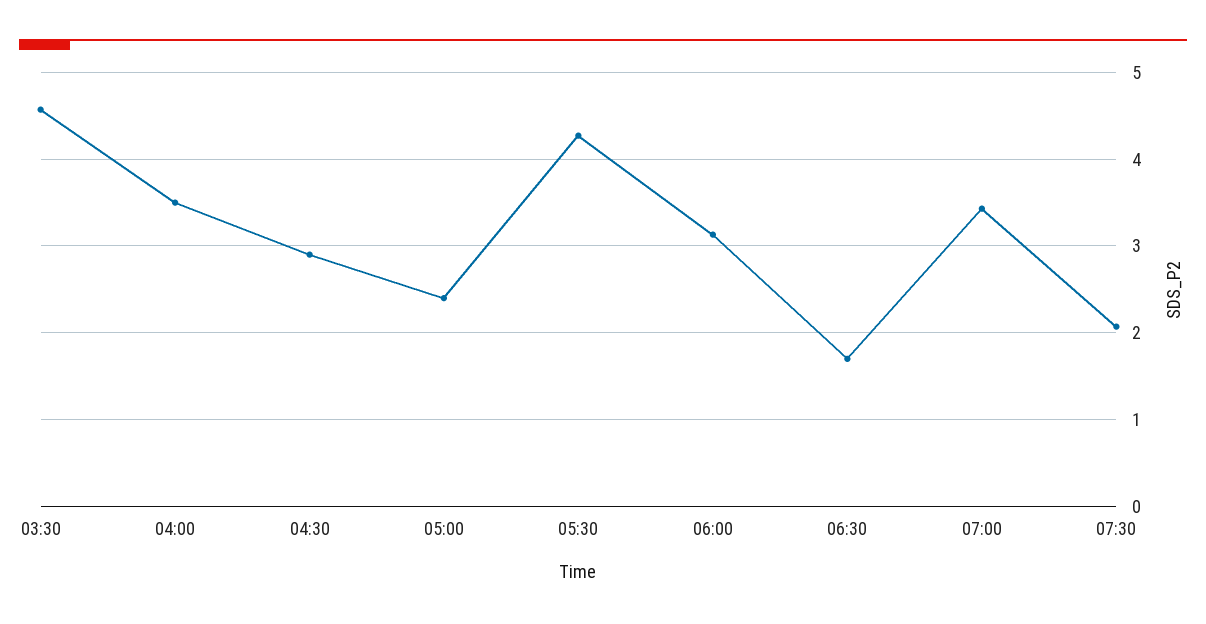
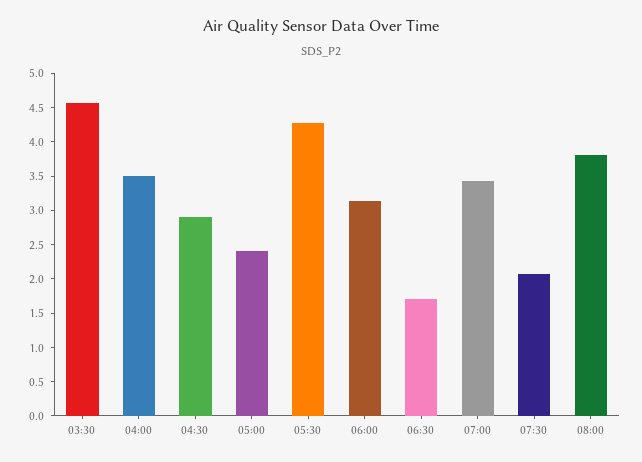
08:00: none -> 3.75

